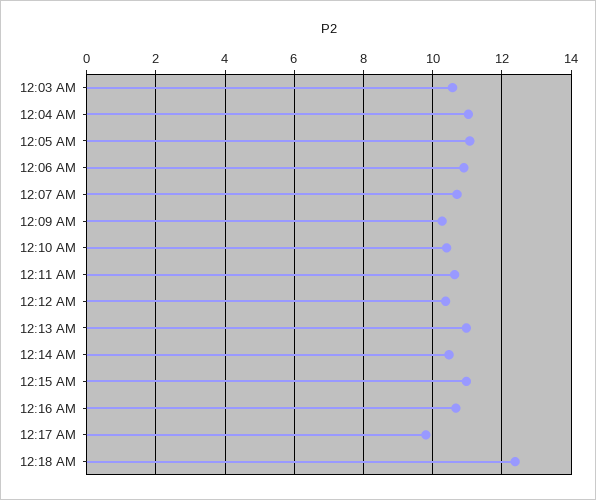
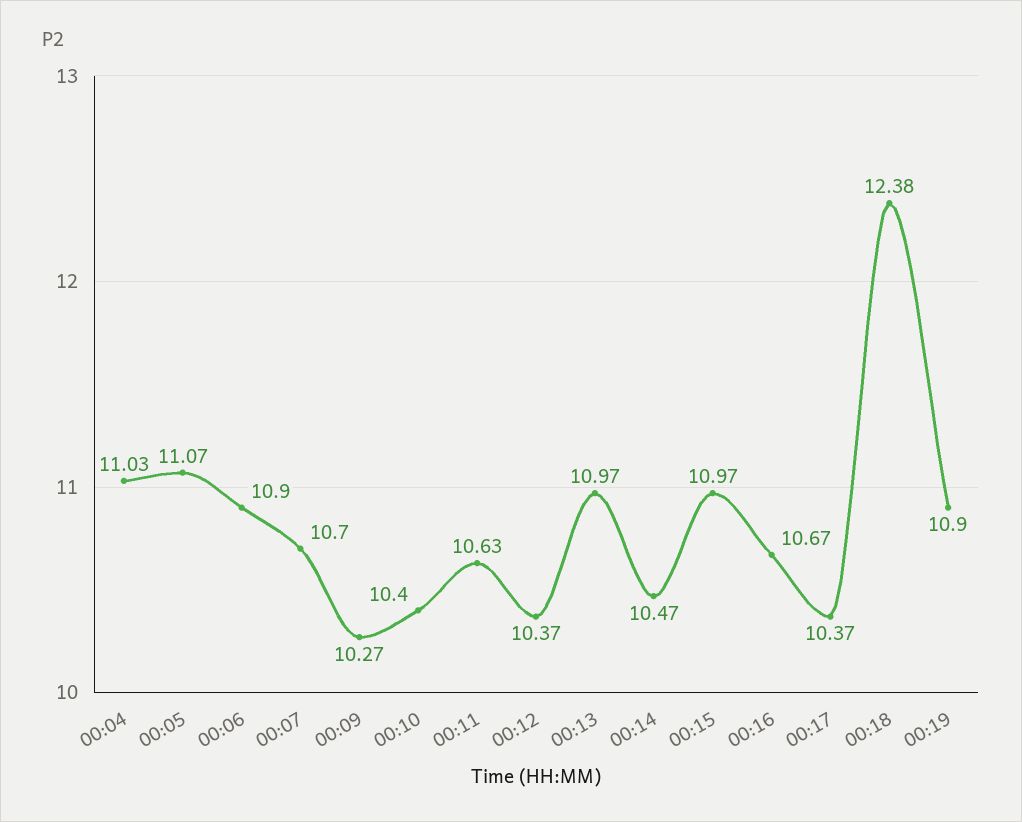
12:03 AM: 10.6 -> none
12:17 AM: 9.8 -> 10.37
00:19: none -> 10.9

